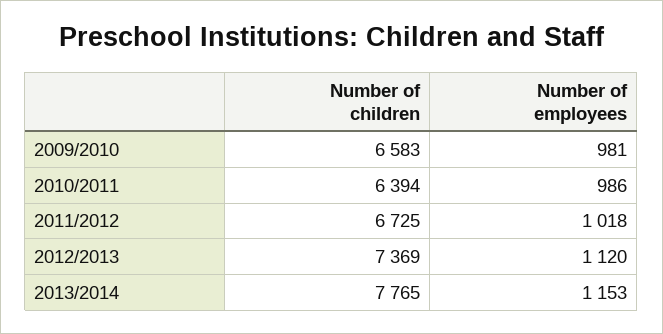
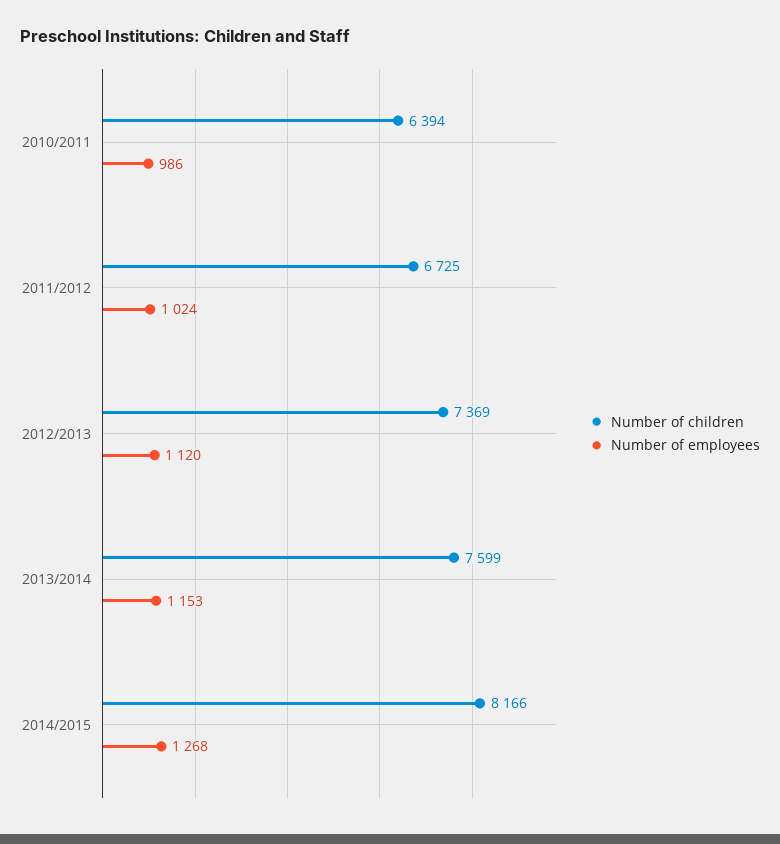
Number of children, 2009/2010: 6583 -> none
Number of employees, 2009/2010: 981 -> none
Number of employees, 2011/2012: 1018 -> 1024
Number of children, 2013/2014: 7765 -> 7599
Number of children, 2014/2015: none -> 8166
Number of employees, 2014/2015: none -> 1268

